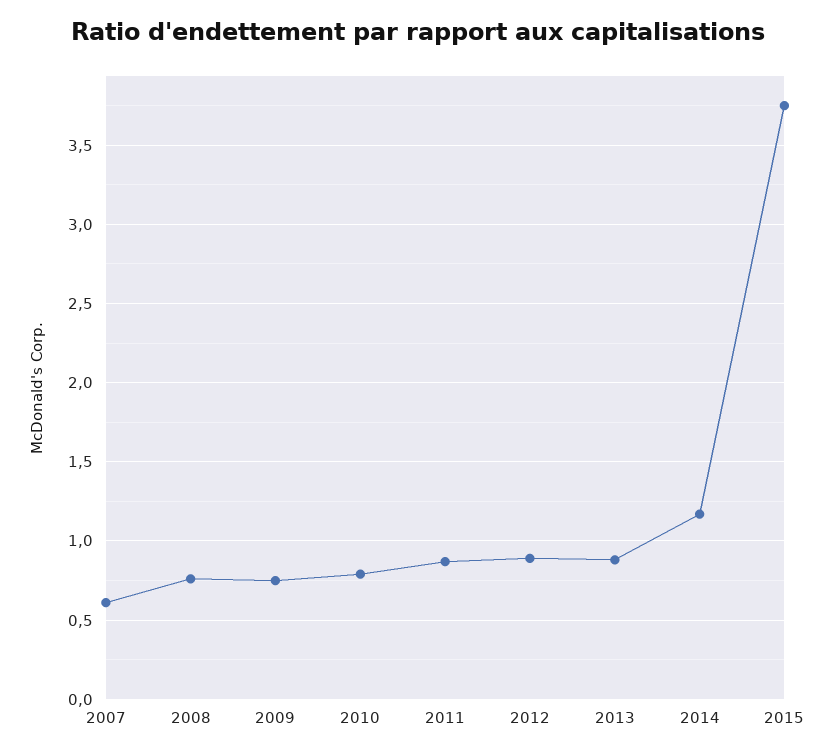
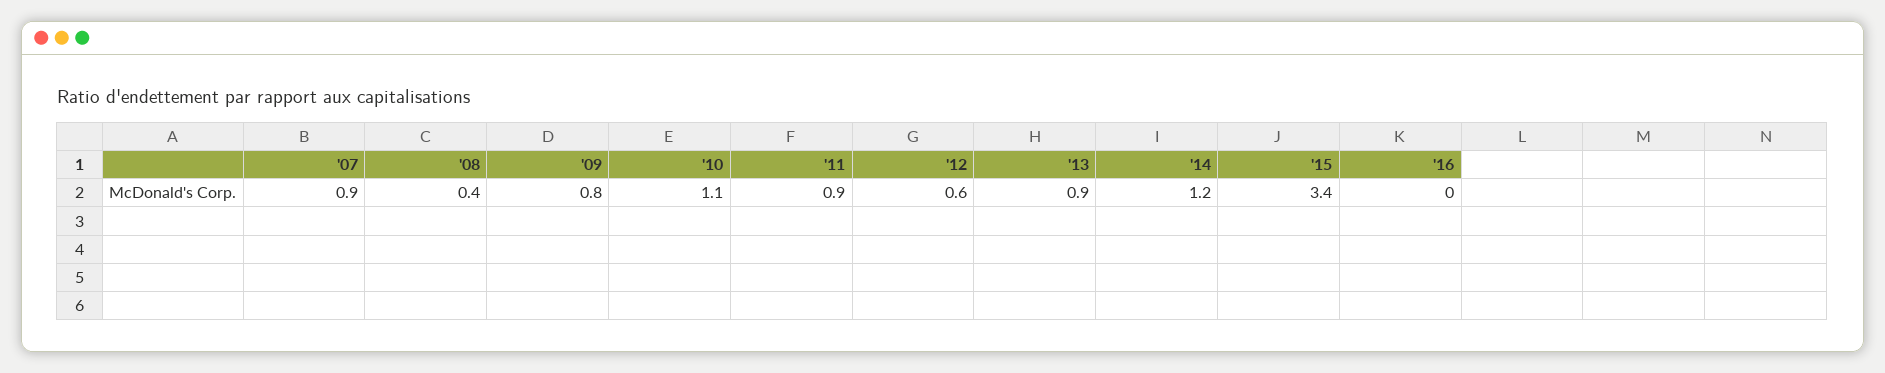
2007: 0.6 -> 0.9
2008: 0.75 -> 0.4
2010: 0.8 -> 1.1
2012: 0.9 -> 0.6
2015: 3.75 -> 3.4
'16: none -> 0

